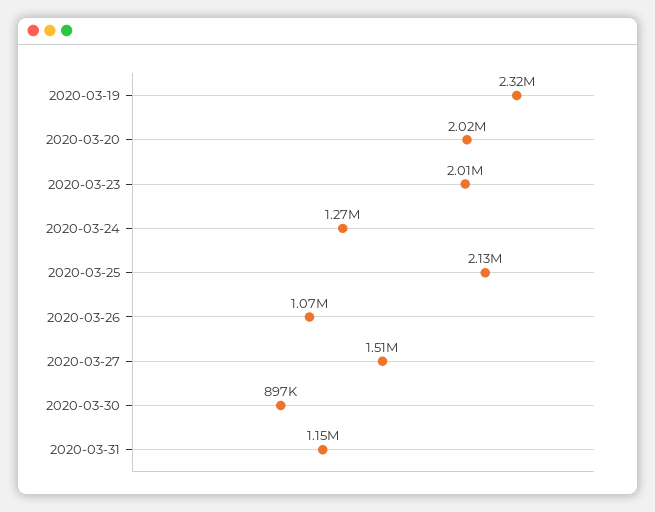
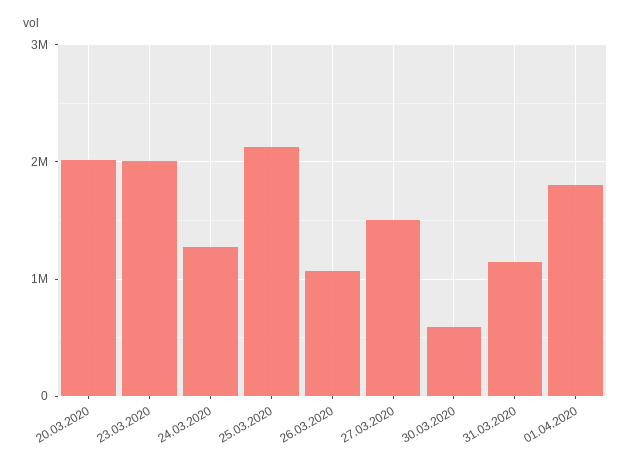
2020-03-19: 2320000 -> none
2020-03-30: 897000 -> 600000
01.04.2020: none -> 1800000

